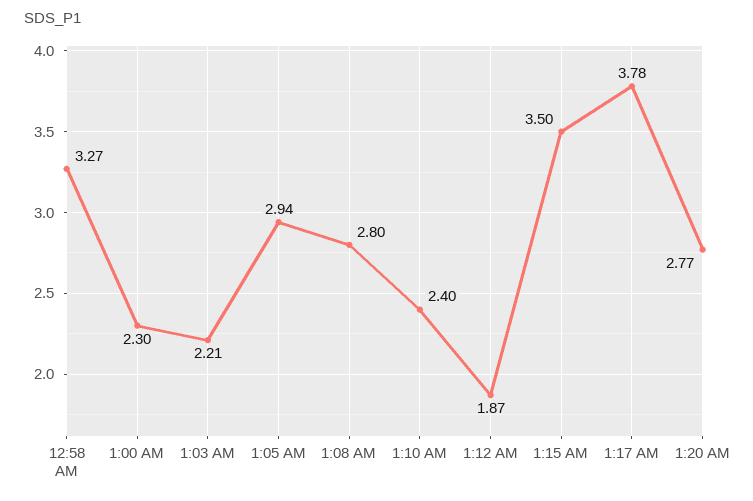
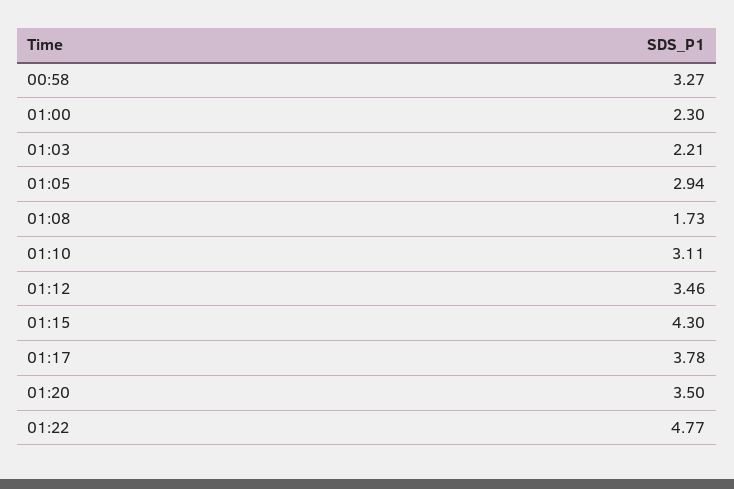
1:08 AM: 2.8 -> 1.73
1:10 AM: 2.4 -> 3.11
1:12 AM: 1.87 -> 3.46
1:15 AM: 3.5 -> 4.3
1:20 AM: 2.77 -> 3.5
01:22: none -> 4.77

